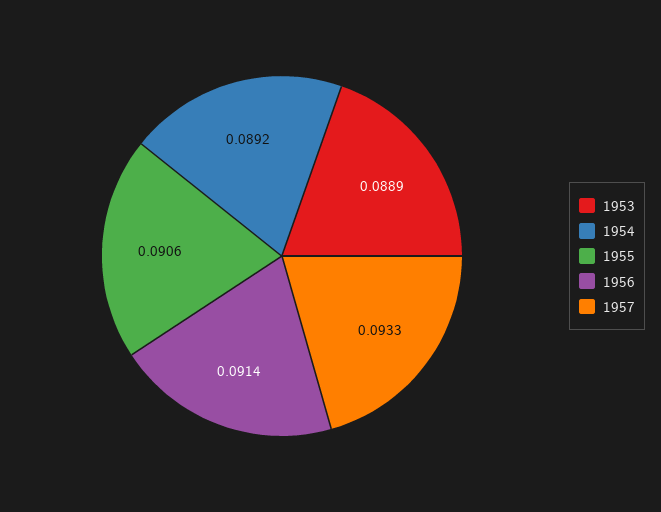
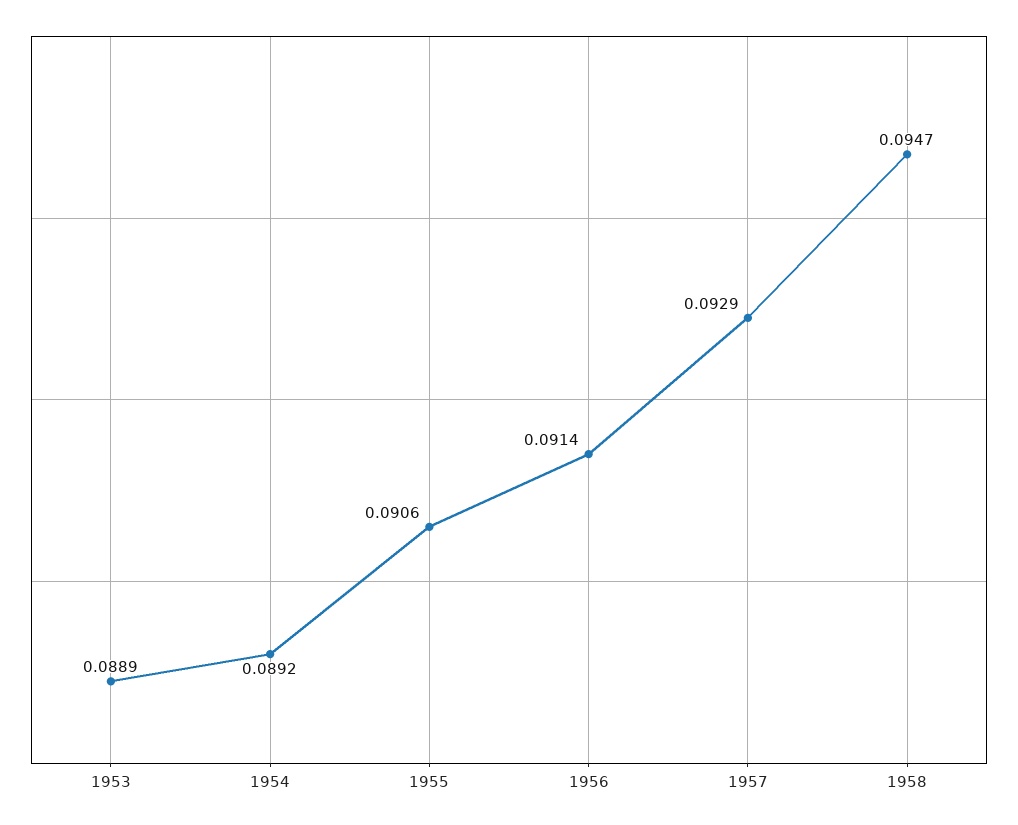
1957: 0.0933 -> 0.0929
1958: none -> 0.0947

